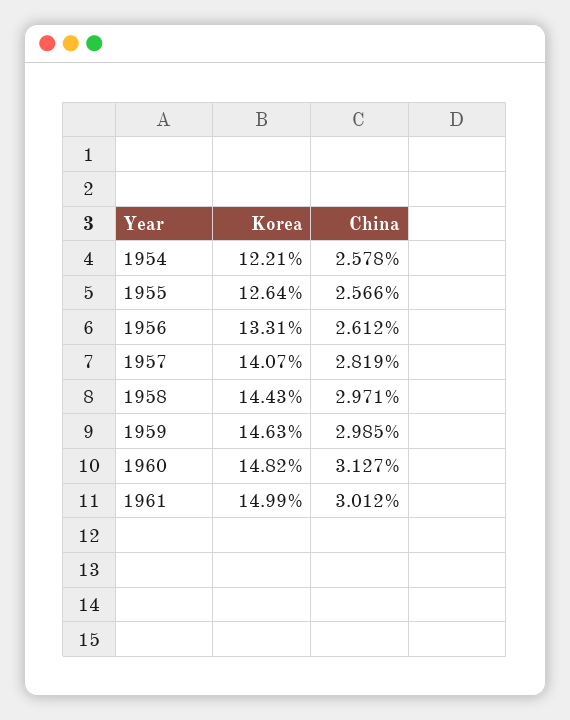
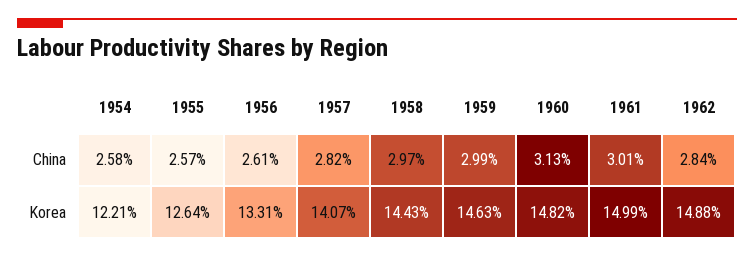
China, 1962: none -> 2.84
Korea, 1962: none -> 14.88

